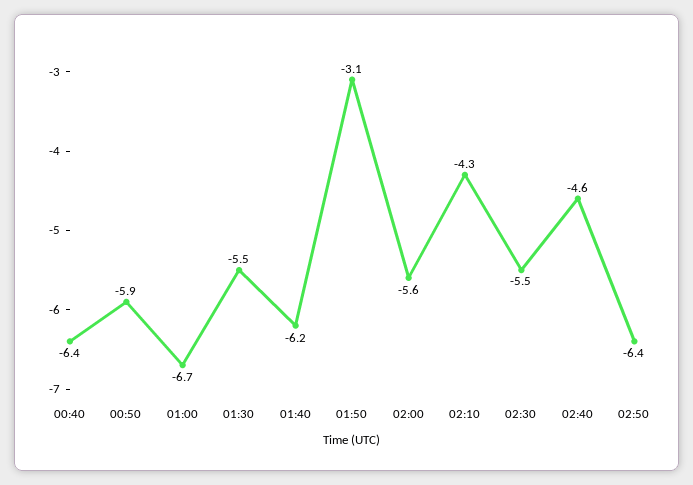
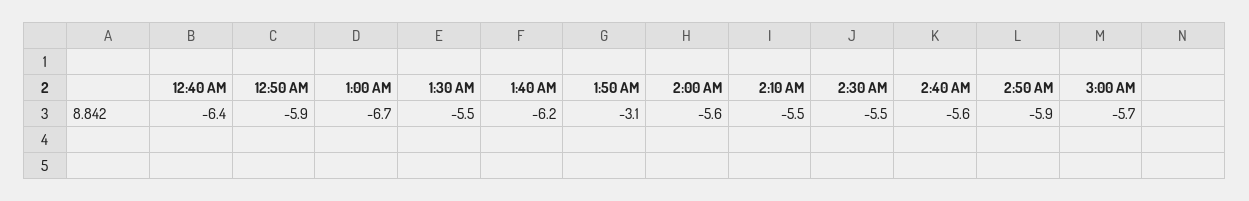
02:10: -4.3 -> -5.5
02:40: -4.6 -> -5.6
02:50: -6.4 -> -5.9
3:00 AM: none -> -5.7

